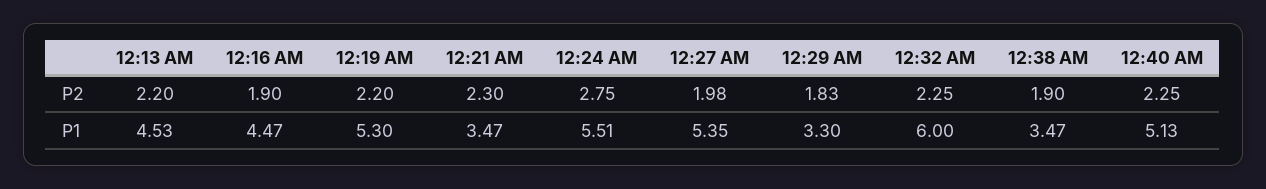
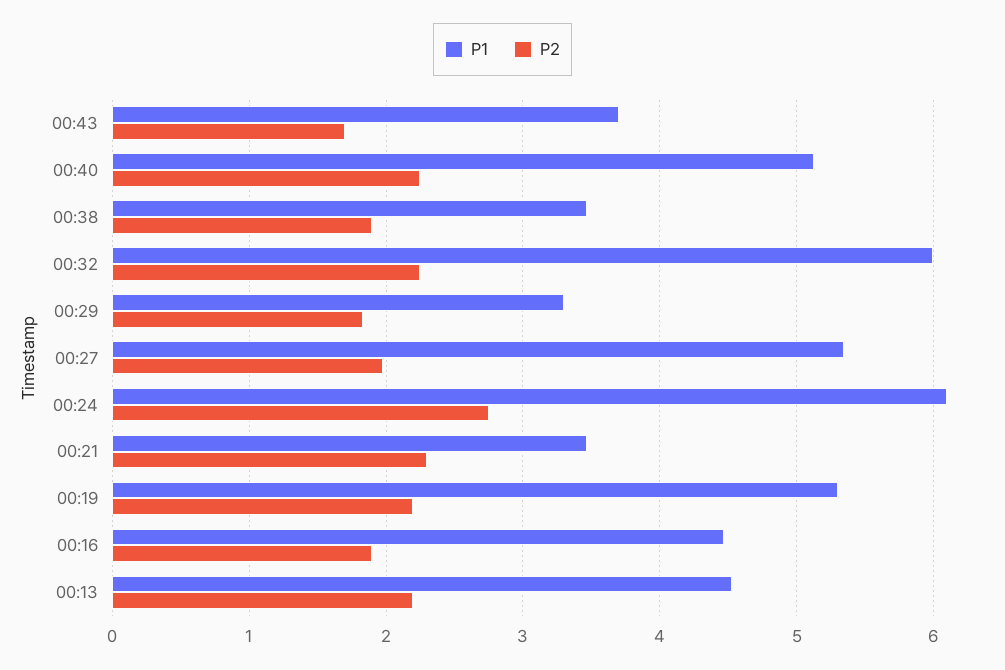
P1, 12:24 AM: 5.51 -> 6.1
P1, 00:43: none -> 3.7
P2, 00:43: none -> 1.7

